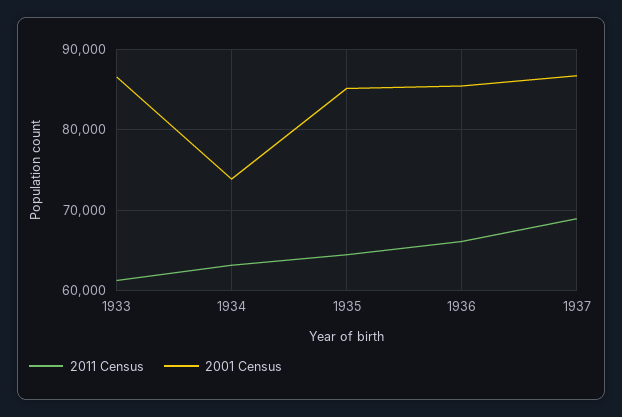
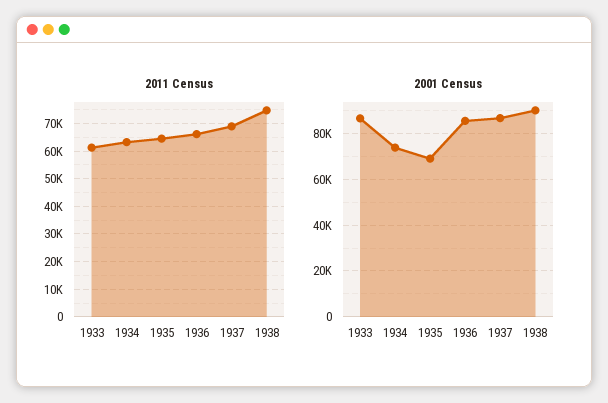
2001 Census, 1935: 85000 -> 70000
2011 Census, 1938: none -> 75000
2001 Census, 1938: none -> 90000

